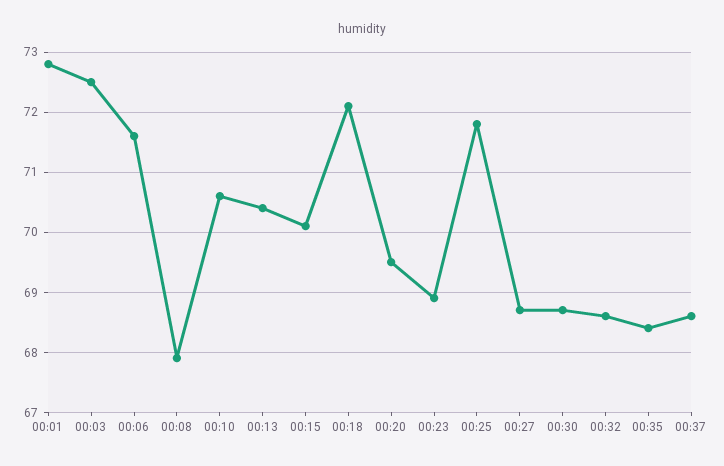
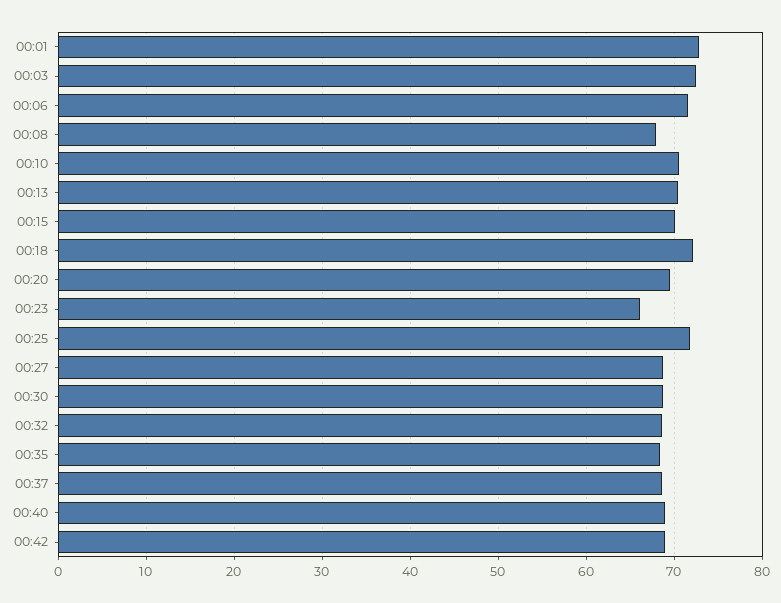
00:23: 68.9 -> 66
00:40: none -> 69
00:42: none -> 69

